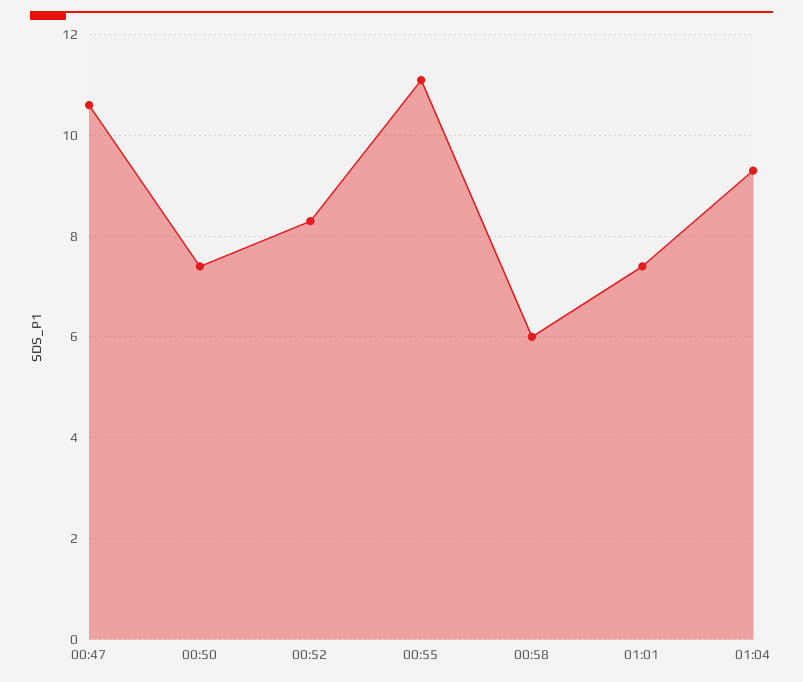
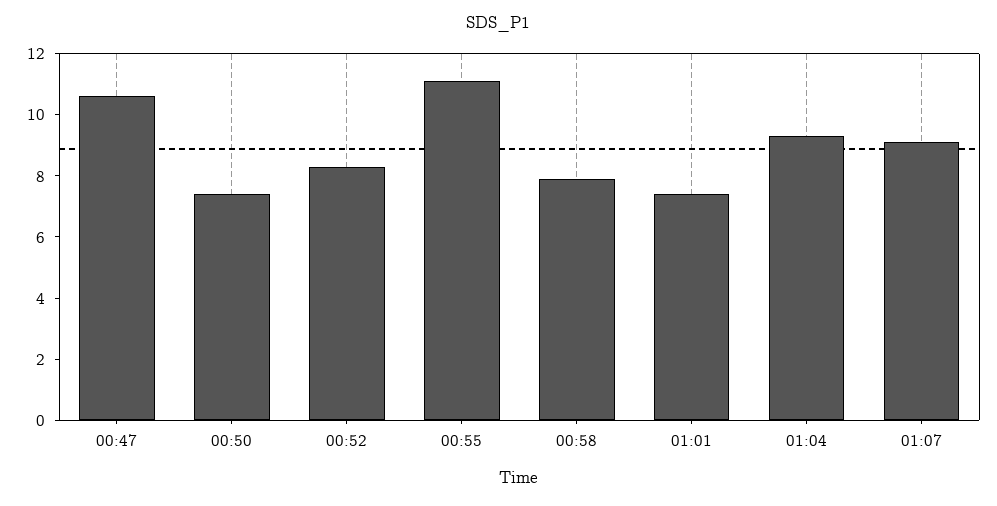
00:58: 6 -> 8
01:07: none -> 9

